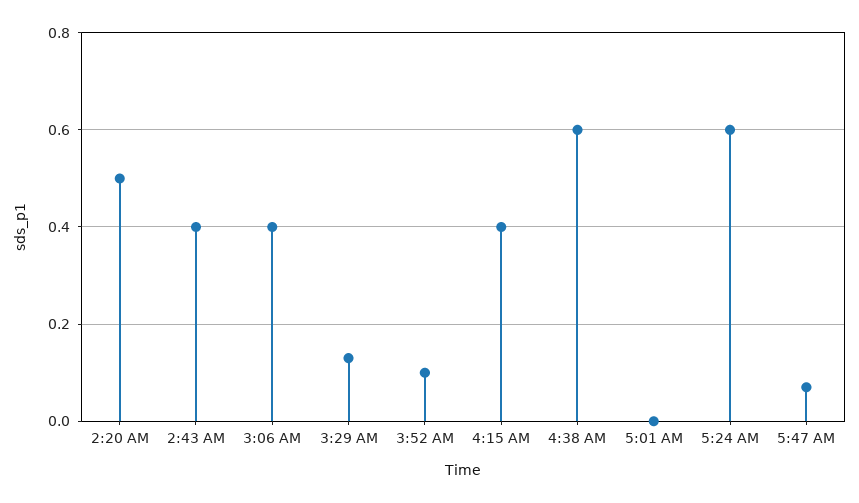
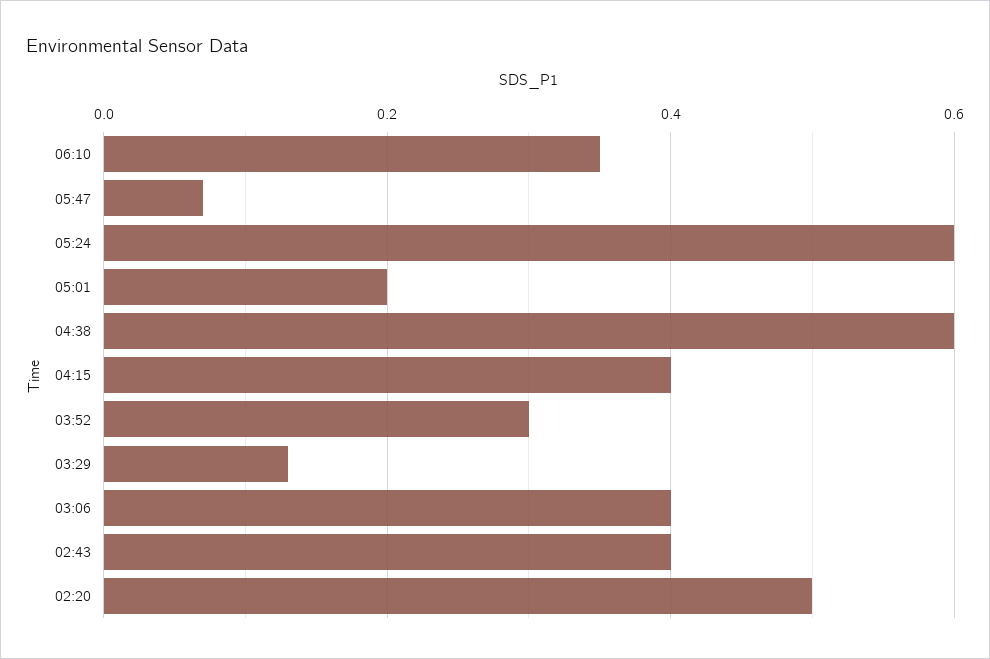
3:52 AM: 0.1 -> 0.3
5:01 AM: 0 -> 0.2
06:10: none -> 0.35

